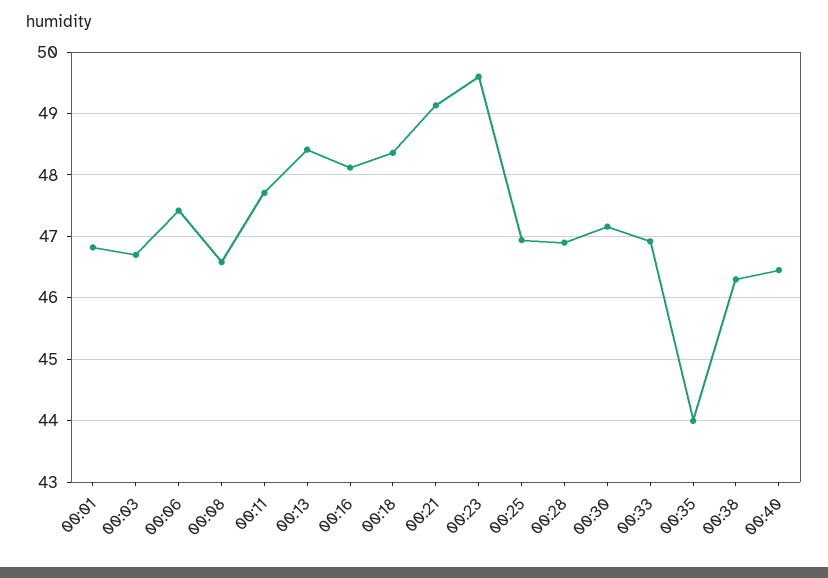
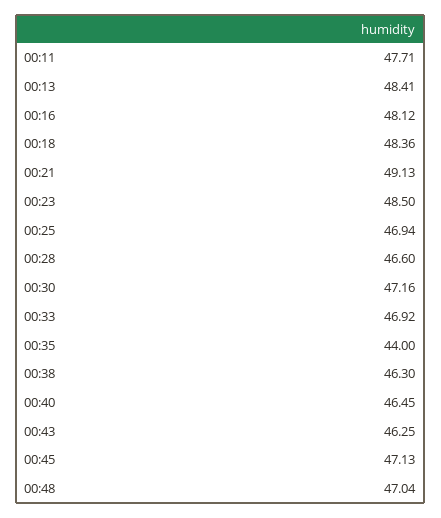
00:01: 46.8 -> none
00:03: 46.7 -> none
00:06: 47.4 -> none
00:08: 46.6 -> none
00:23: 49.6 -> 48.5
00:28: 46.9 -> 46.6
00:43: none -> 46.25
00:45: none -> 47.13
00:48: none -> 47.04

